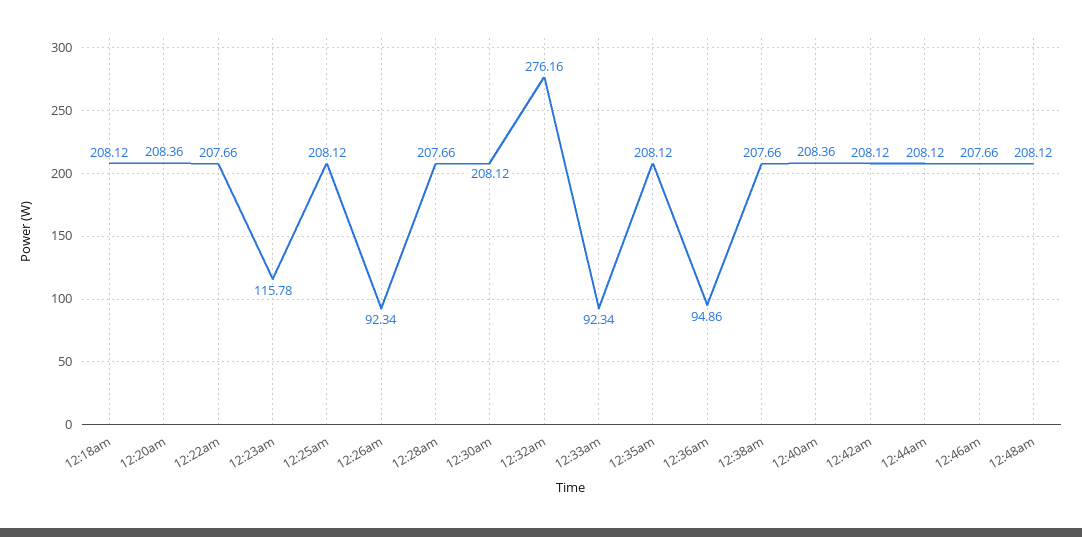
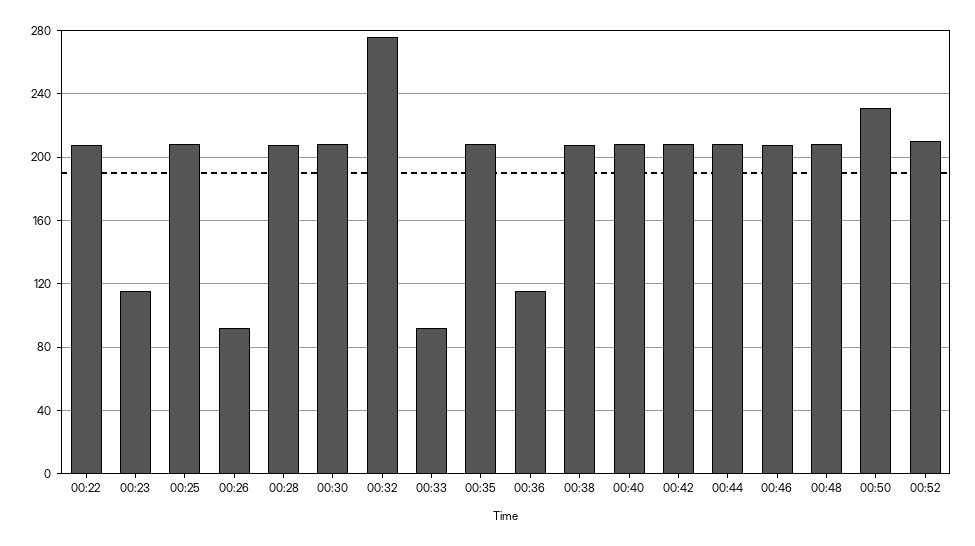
12:18am: 208.12 -> none
12:20am: 208.36 -> none
12:36am: 94.86 -> 115
00:50: none -> 230
00:52: none -> 210

